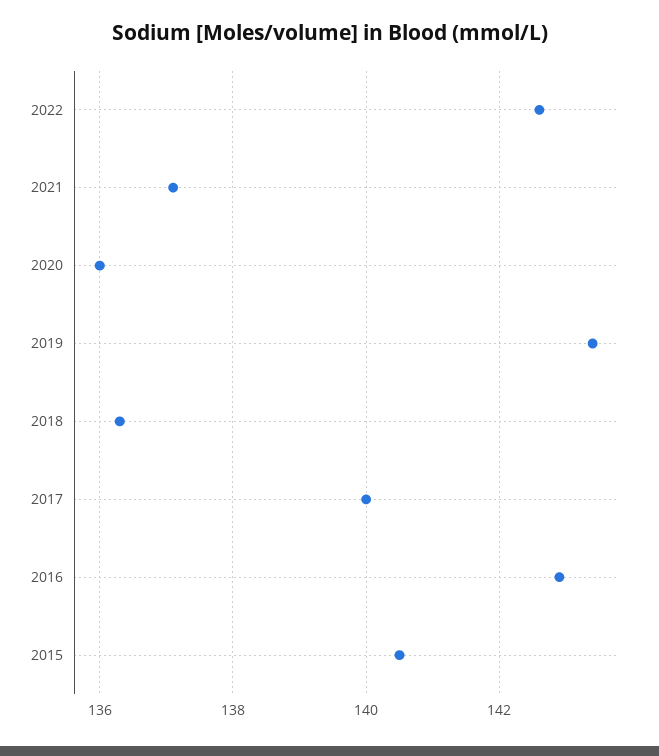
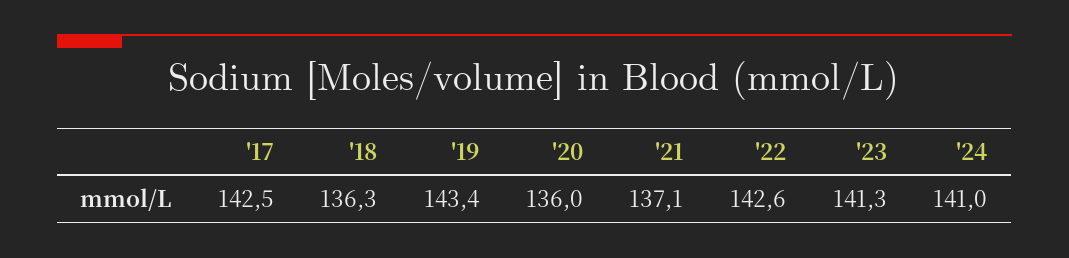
2017: 140 -> 142.5
2016: 143 -> none
2015: 140.5 -> none
'23: none -> 141.3
'24: none -> 141

